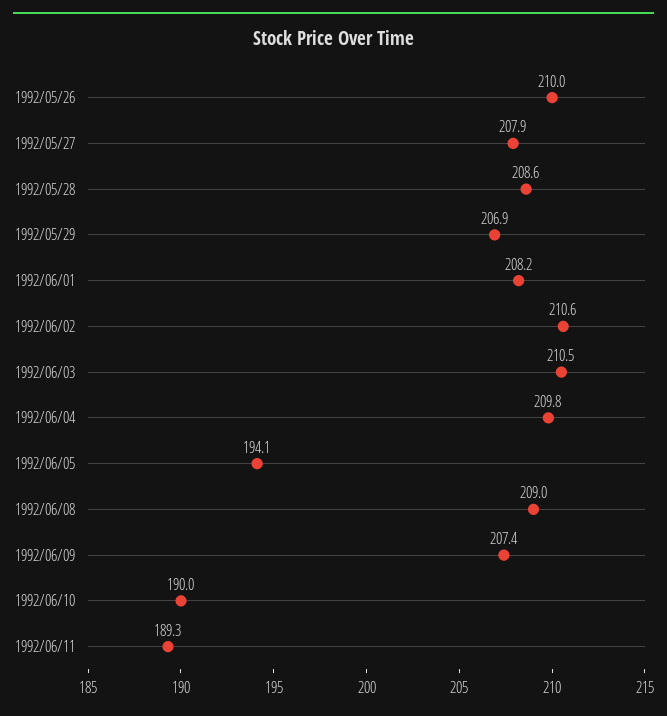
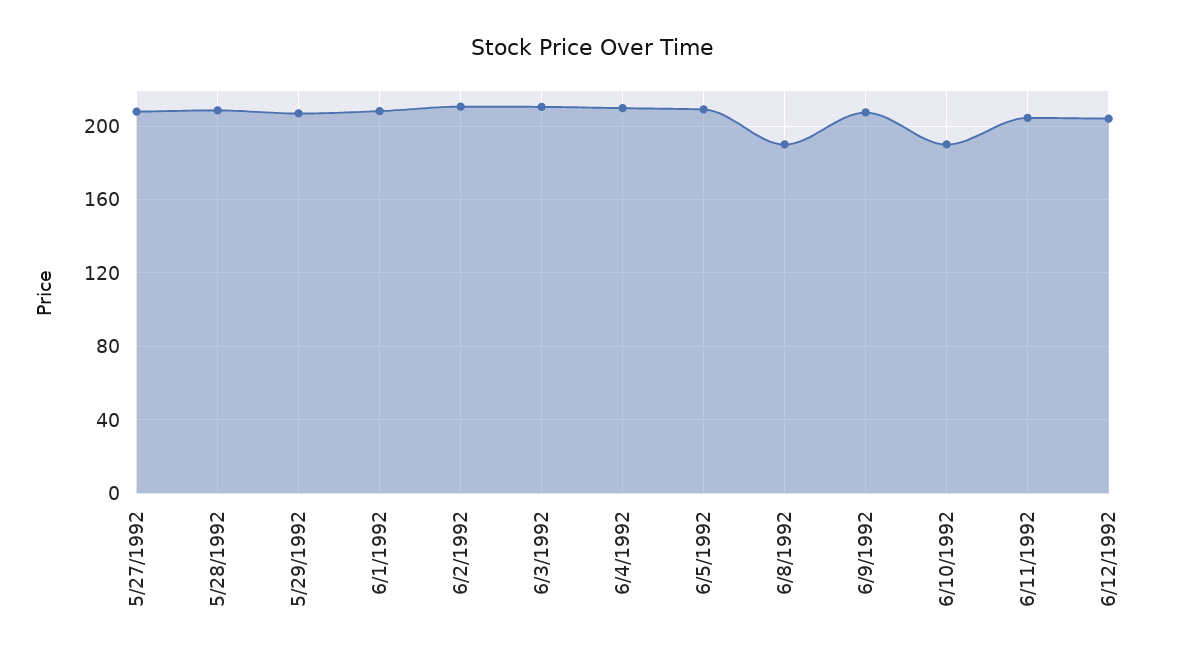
1992/05/26: 210 -> none
1992/06/05: 194.1 -> 210
1992/06/08: 209 -> 190
1992/06/11: 189.3 -> 205
6/12/1992: none -> 205

